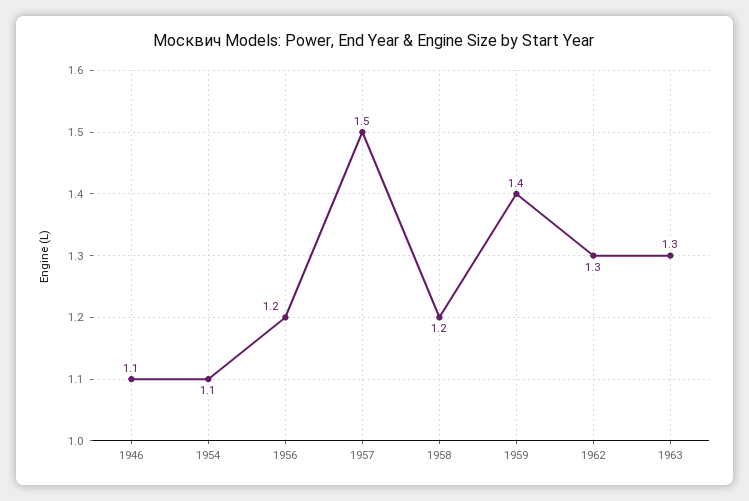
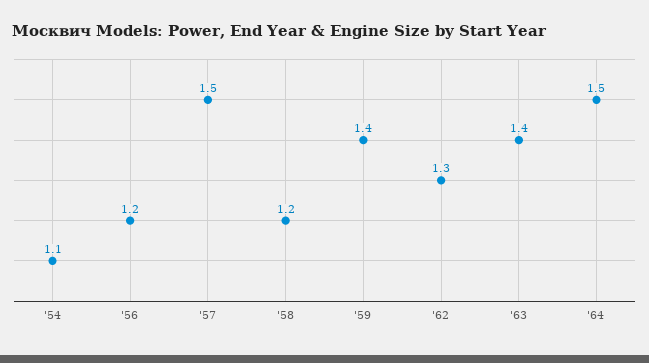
1946: 1.1 -> none
1963: 1.3 -> 1.4
'64: none -> 1.5

